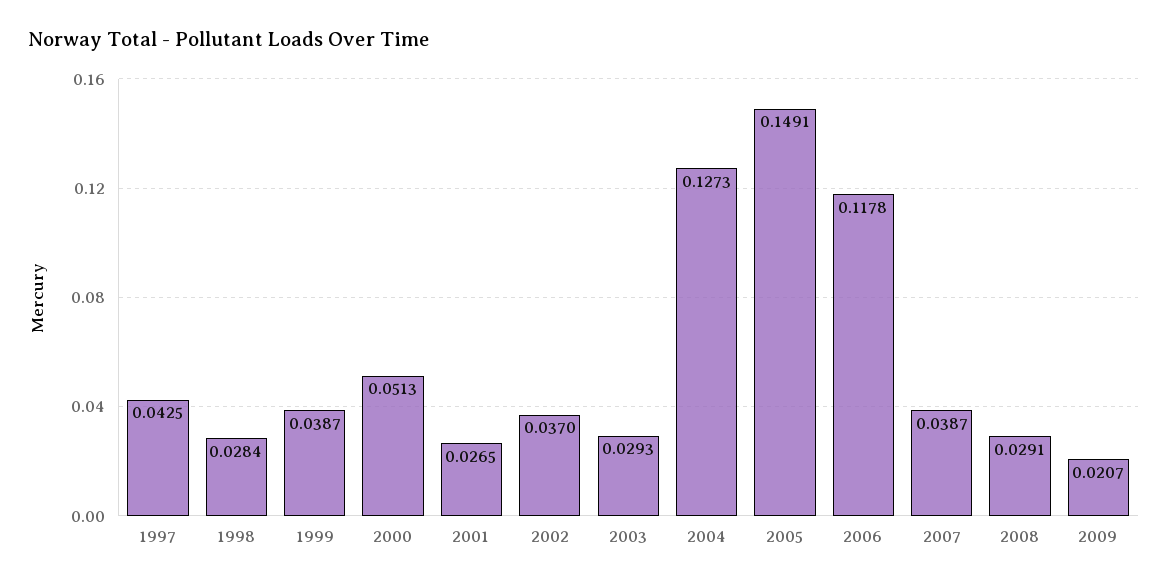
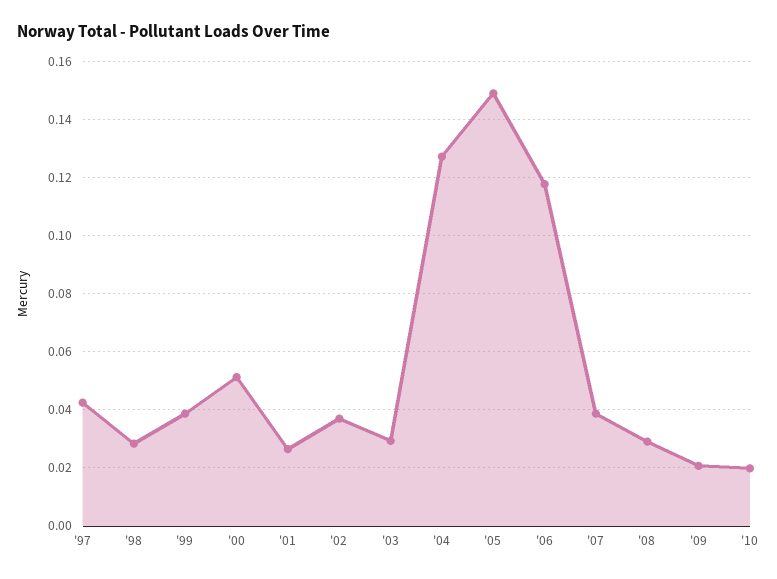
'10: none -> 0.02

